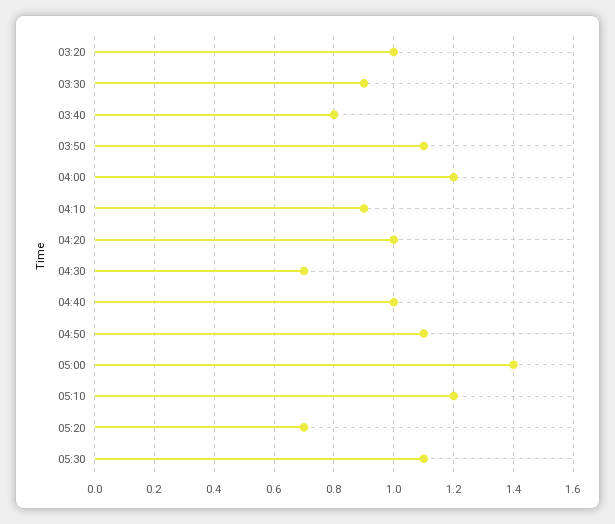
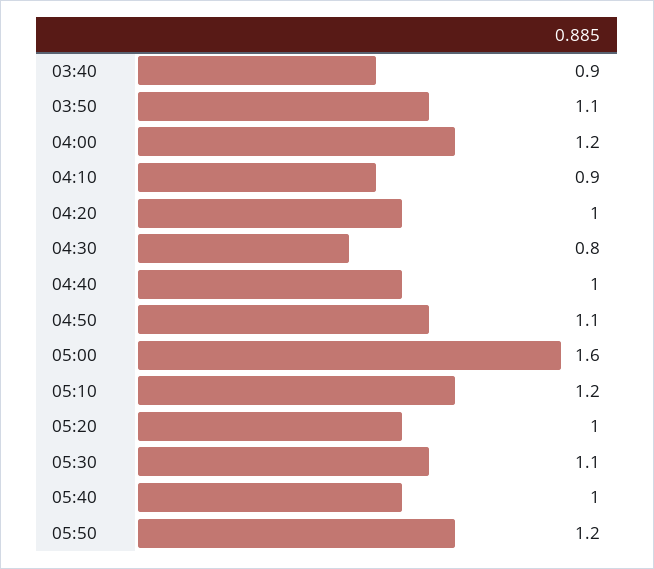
03:20: 1 -> none
03:30: 0.9 -> none
03:40: 0.8 -> 0.9
04:30: 0.7 -> 0.8
05:00: 1.4 -> 1.6
05:20: 0.7 -> 1
05:40: none -> 1
05:50: none -> 1.2

